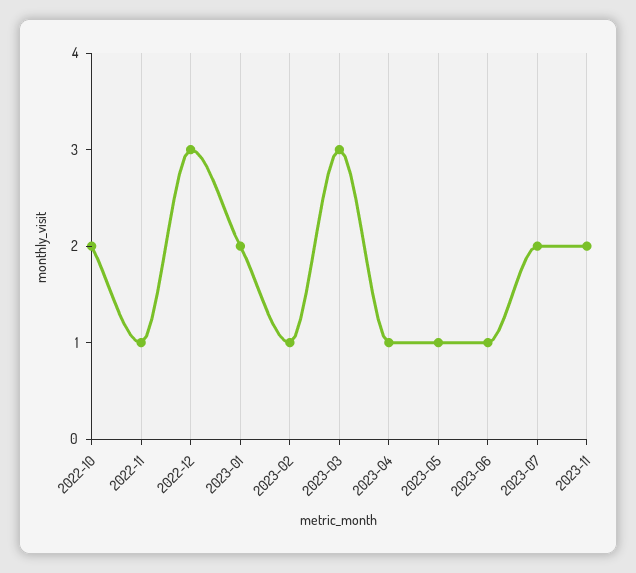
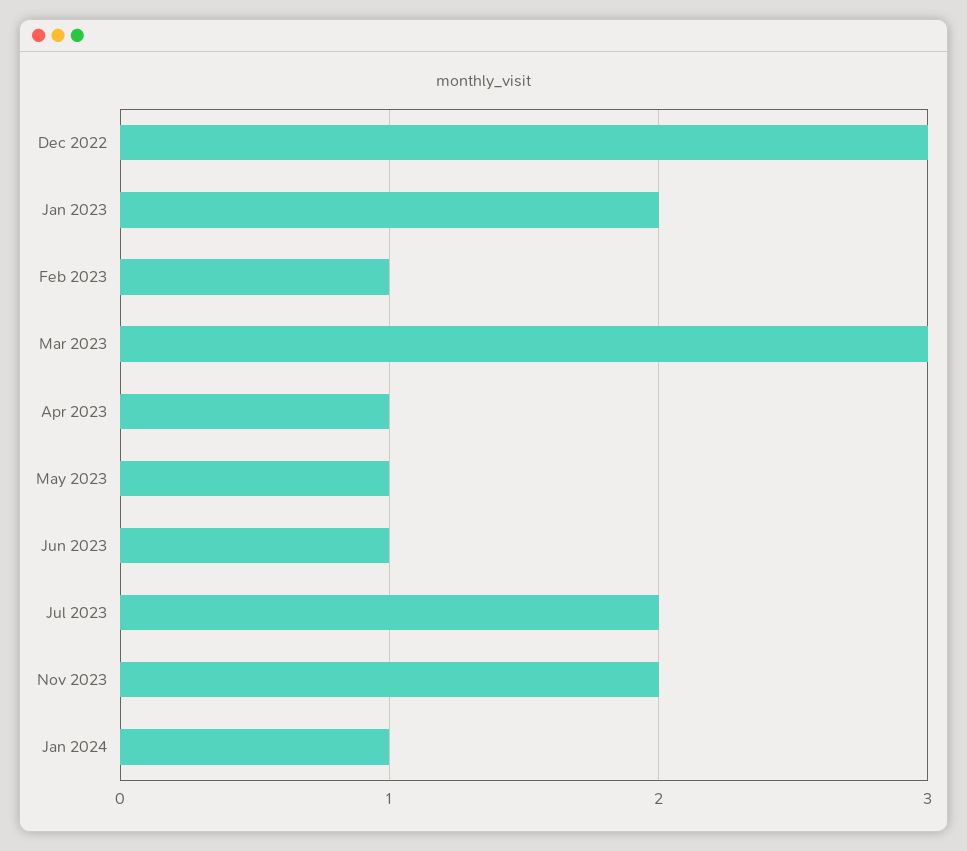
2022-10: 2 -> none
2022-11: 1 -> none
Jan 2024: none -> 1

